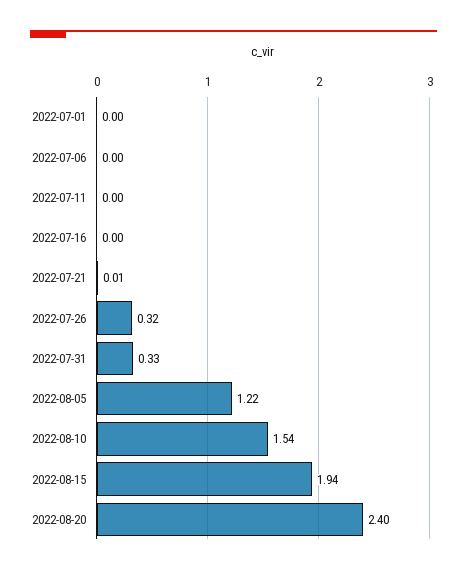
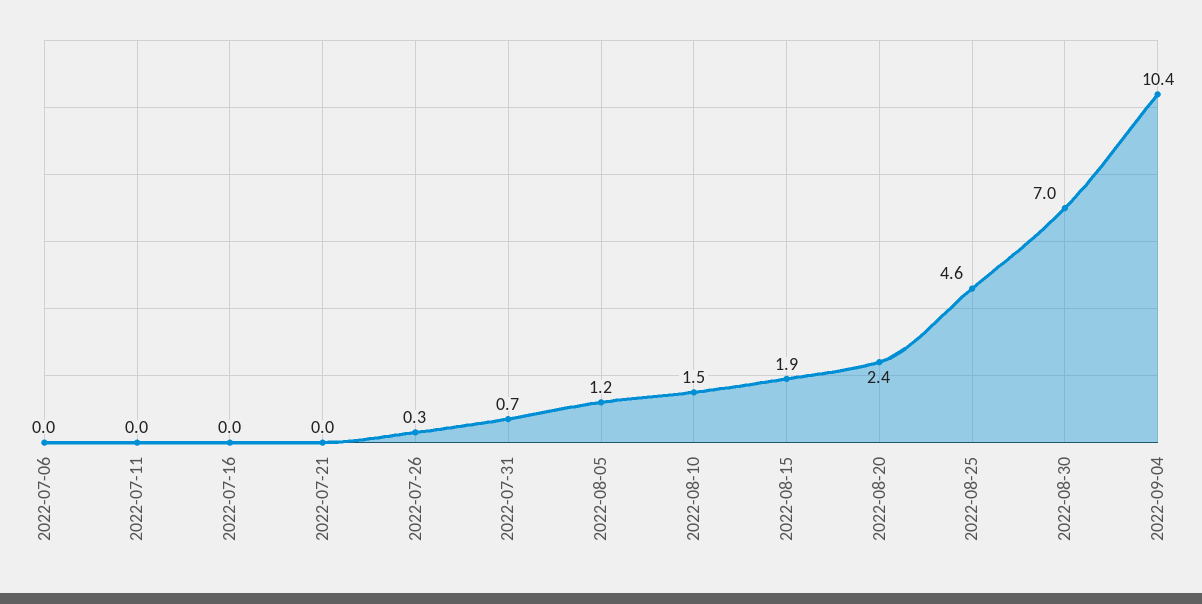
2022-07-01: 0 -> none
2022-07-31: 0.33 -> 0.7
2022-08-25: none -> 4.6
2022-08-30: none -> 7
2022-09-04: none -> 10.4

